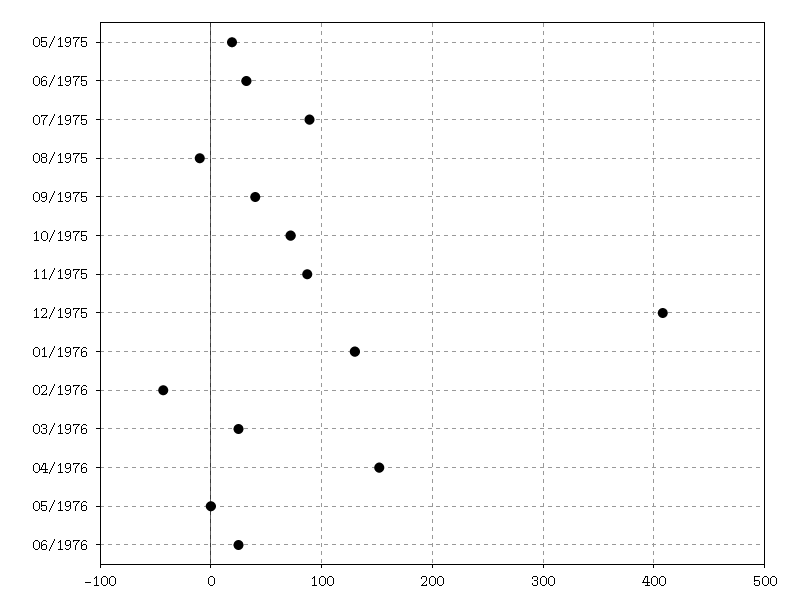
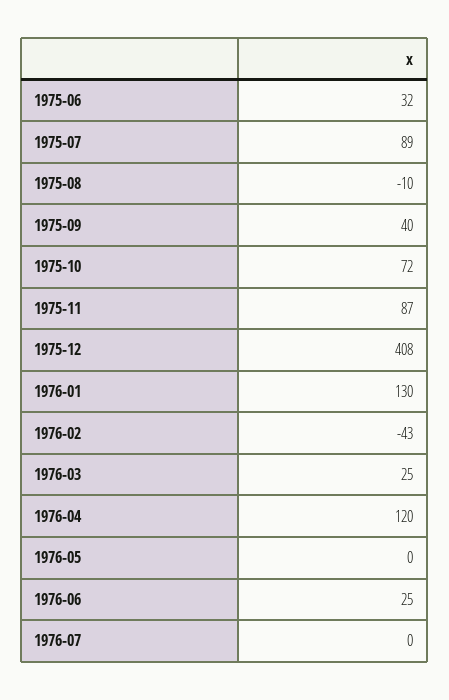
05/1975: 20 -> none
04/1976: 150 -> 120
1976-07: none -> 0

